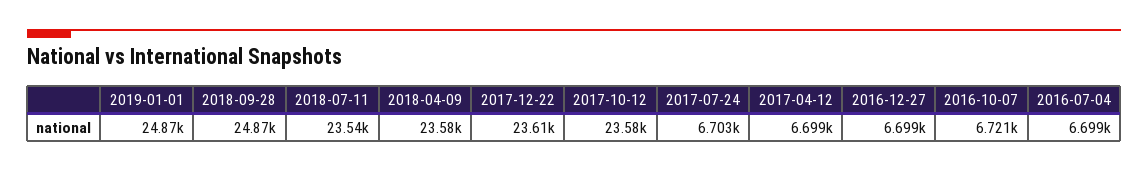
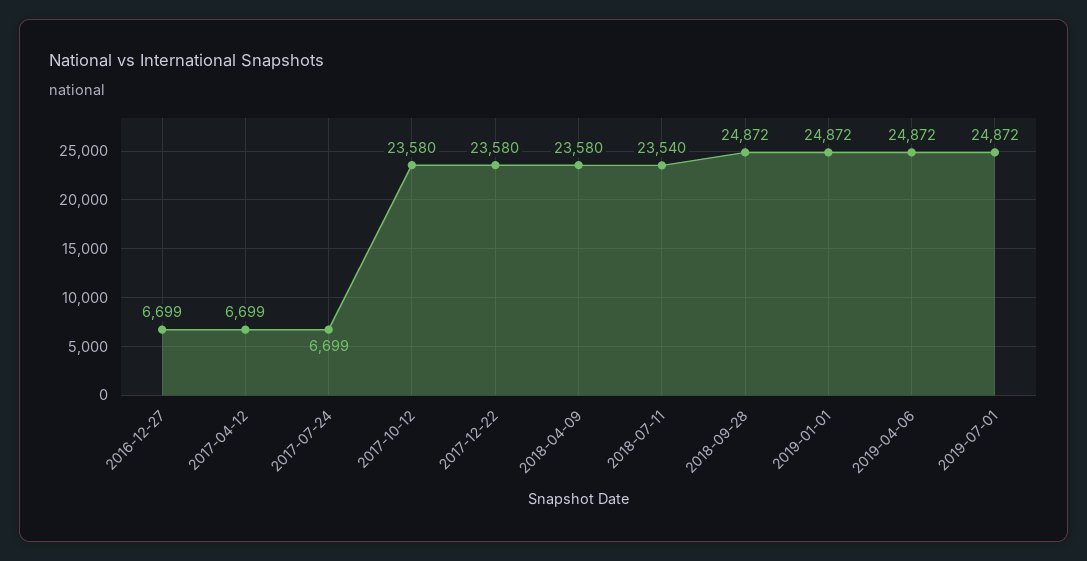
2017-12-22: 23610 -> 23580
2017-07-24: 6703 -> 6699
2016-10-07: 6721 -> none
2016-07-04: 6699 -> none
2019-04-06: none -> 24872
2019-07-01: none -> 24872

